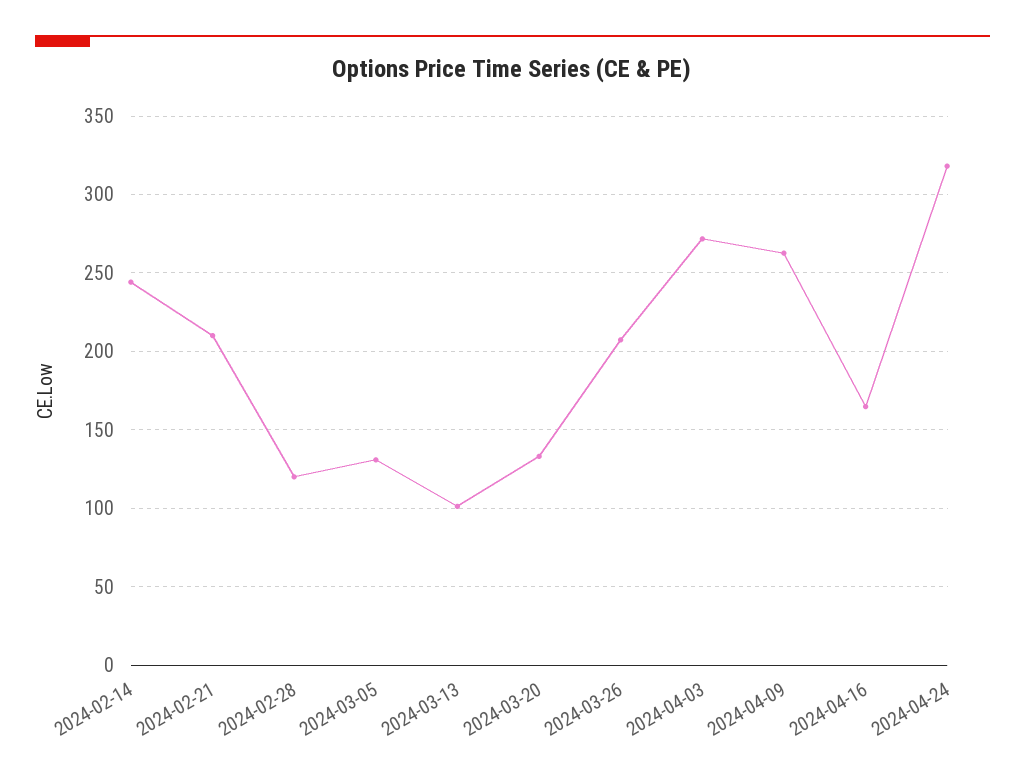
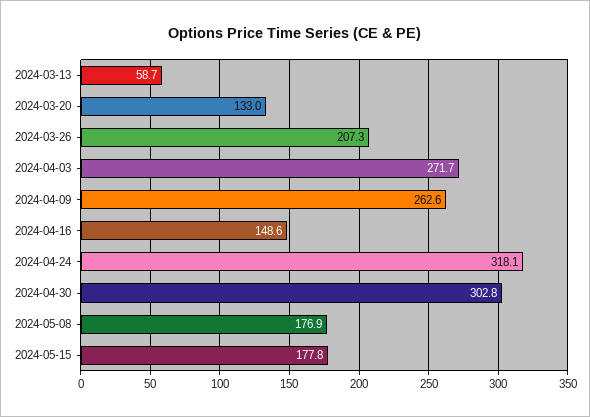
2024-02-14: 245 -> none
2024-02-21: 210 -> none
2024-02-28: 120 -> none
2024-03-05: 130 -> none
2024-03-13: 100 -> 58.7
2024-04-16: 165 -> 148.6
2024-04-30: none -> 302.8
2024-05-08: none -> 176.9
2024-05-15: none -> 177.8

